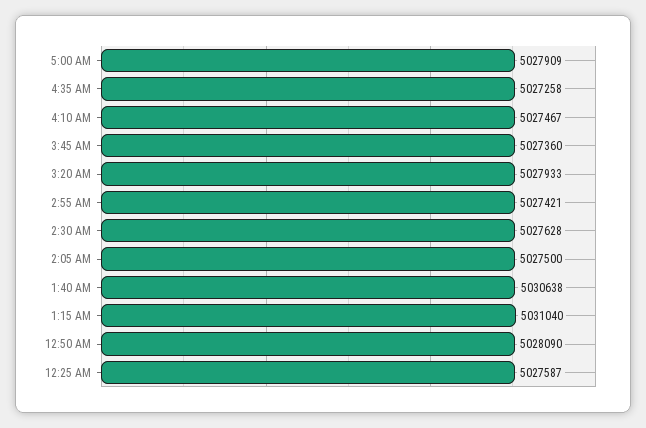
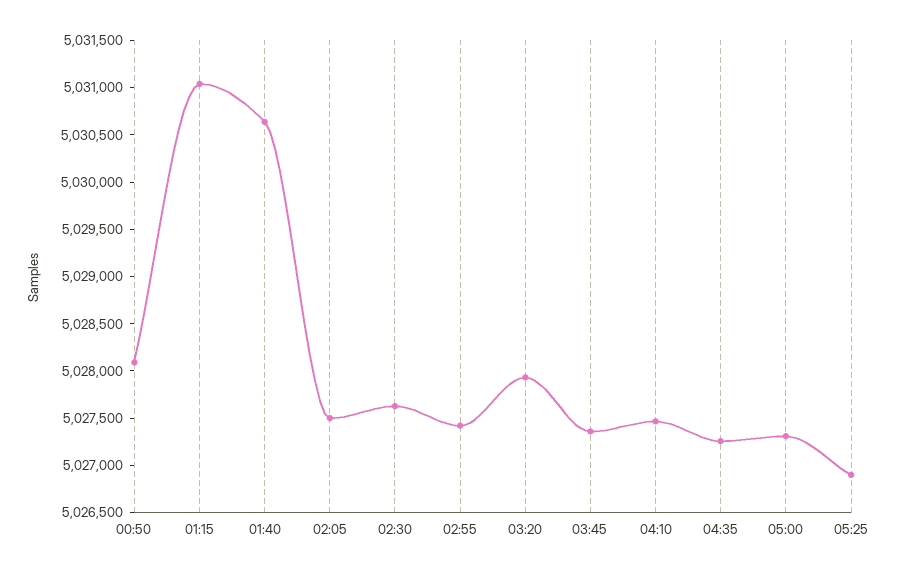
5:00 AM: 5027909 -> 5027300
12:25 AM: 5027587 -> none
05:25: none -> 5026900

